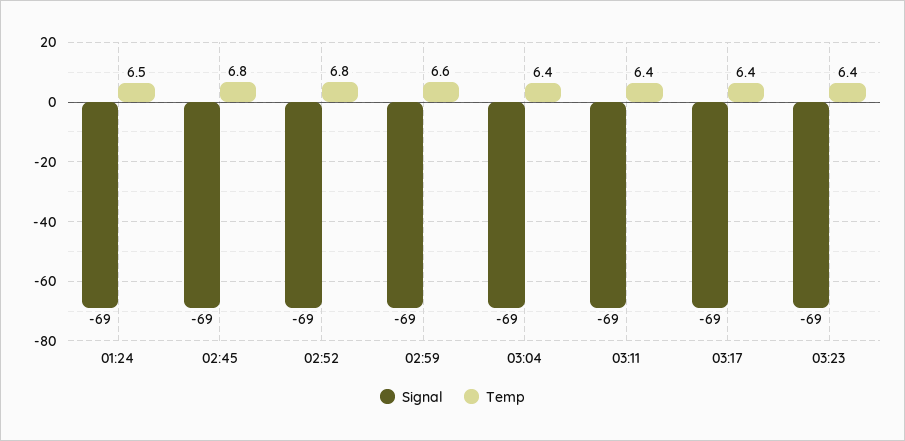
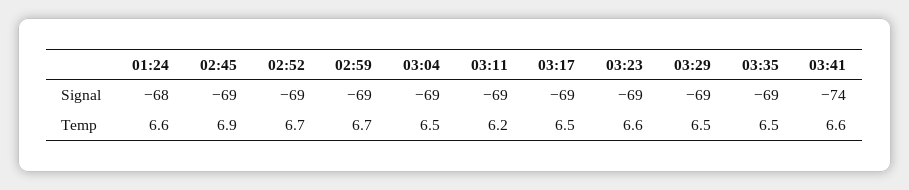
Signal, 01:24: -69 -> -68
Temp, 01:24: 6.5 -> 6.6
Temp, 02:45: 6.8 -> 6.9
Temp, 02:52: 6.8 -> 6.7
Temp, 02:59: 6.6 -> 6.7
Temp, 03:04: 6.4 -> 6.5
Temp, 03:11: 6.4 -> 6.2
Temp, 03:17: 6.4 -> 6.5
Temp, 03:23: 6.4 -> 6.6
Signal, 03:29: none -> -69
Signal, 03:35: none -> -69
Signal, 03:41: none -> -74
Temp, 03:29: none -> 6.5
Temp, 03:35: none -> 6.5
Temp, 03:41: none -> 6.6

